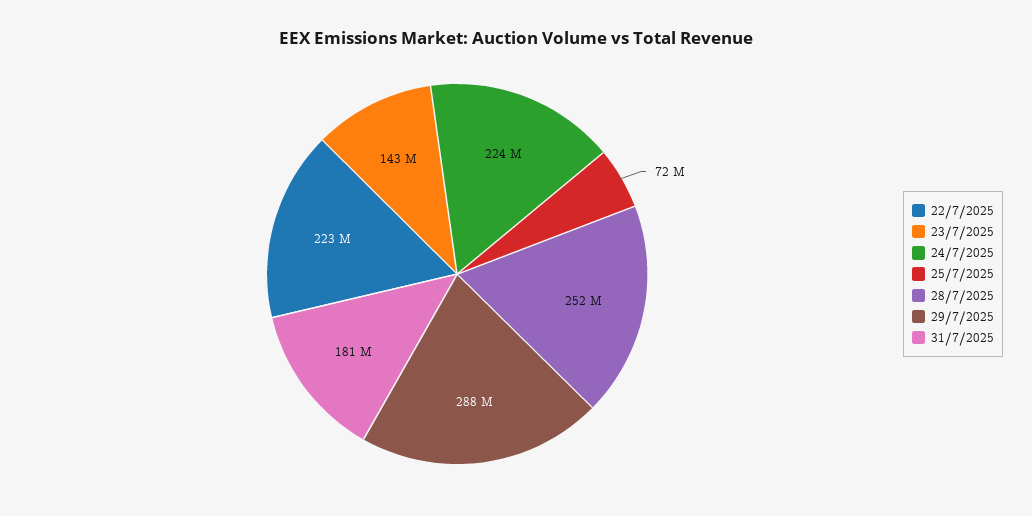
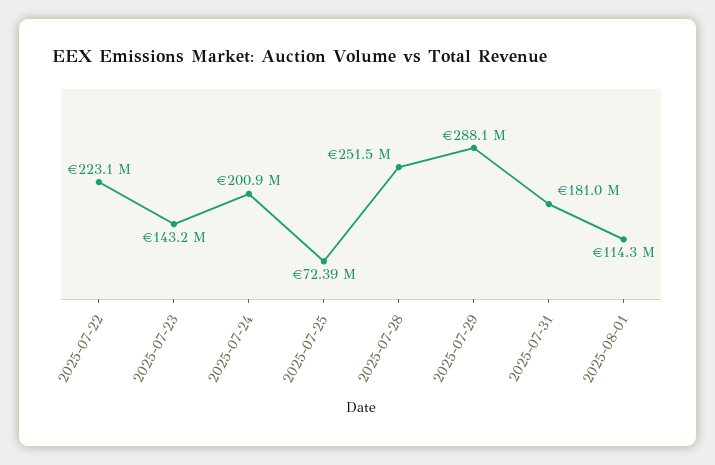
24/7/2025: 224000000 -> 200900000
2025-08-01: none -> 114300000

